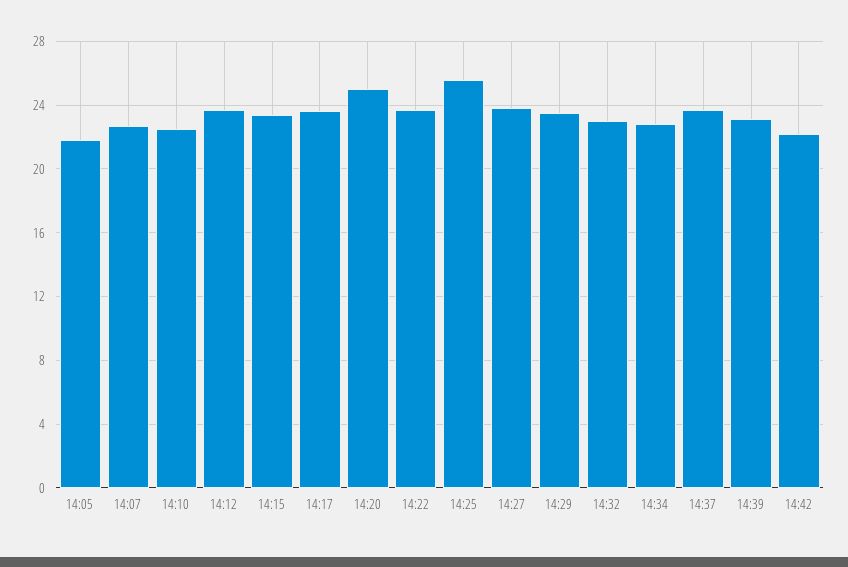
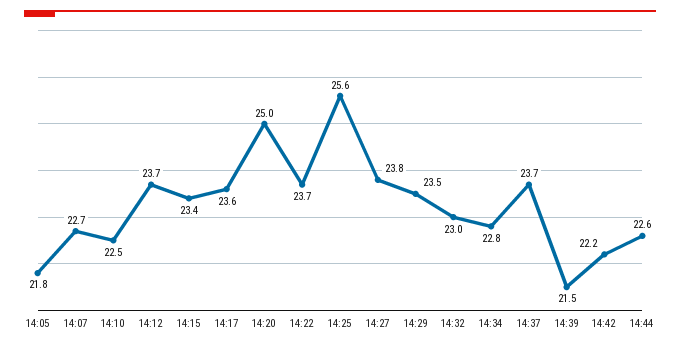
14:39: 23 -> 21.5
14:44: none -> 22.6

